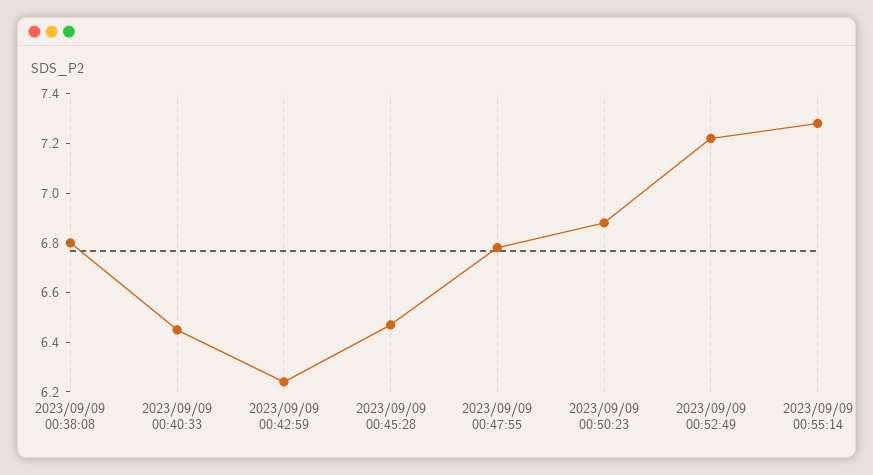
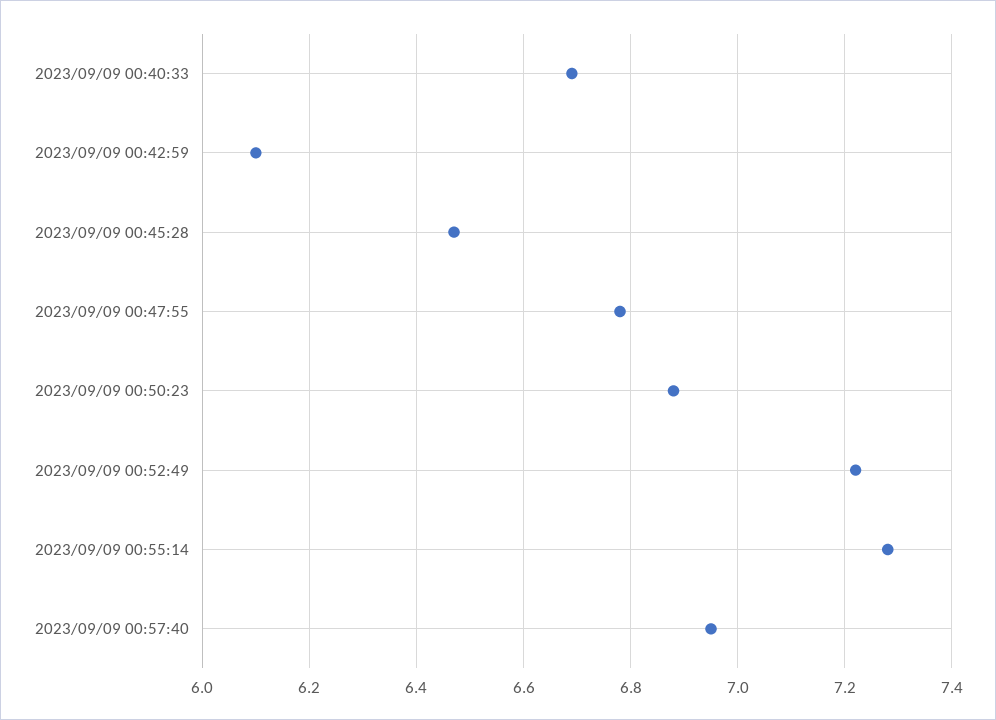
2023/09/09 00:38:08: 6.8 -> none
2023/09/09 00:40:33: 6.45 -> 6.7
2023/09/09 00:42:59: 6.25 -> 6.1
2023/09/09 00:57:40: none -> 6.95

